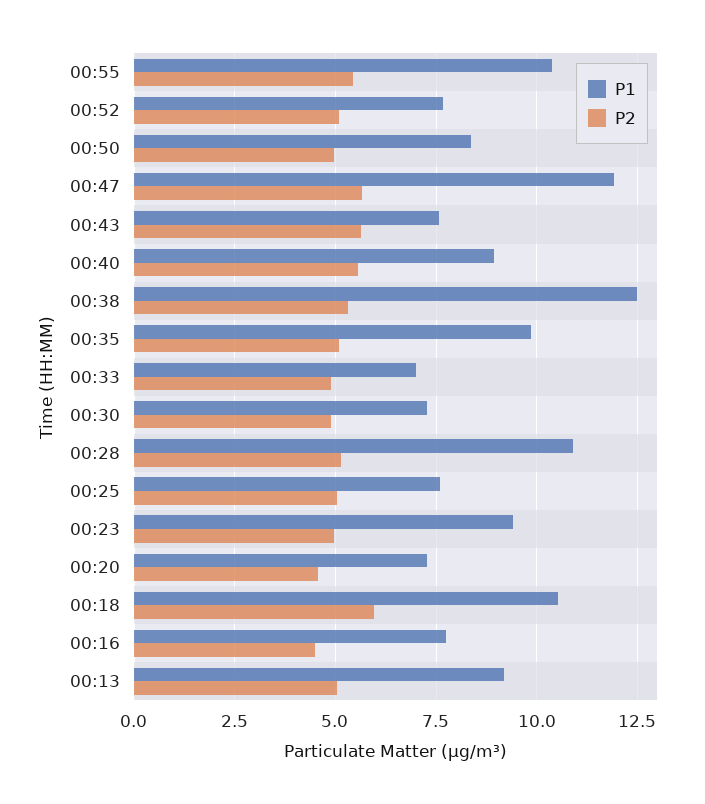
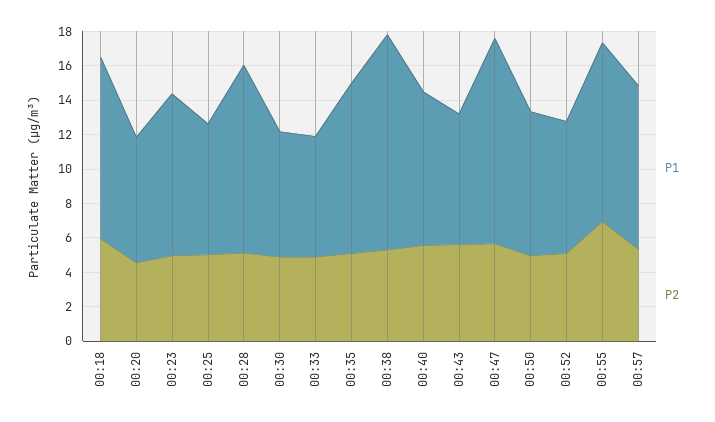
P2, 00:55: 5.5 -> 7
P1, 00:16: 7.75 -> none
P2, 00:16: 4.5 -> none
P1, 00:13: 9.25 -> none
P2, 00:13: 5 -> none
P1, 00:57: none -> 9.5
P2, 00:57: none -> 5.5

